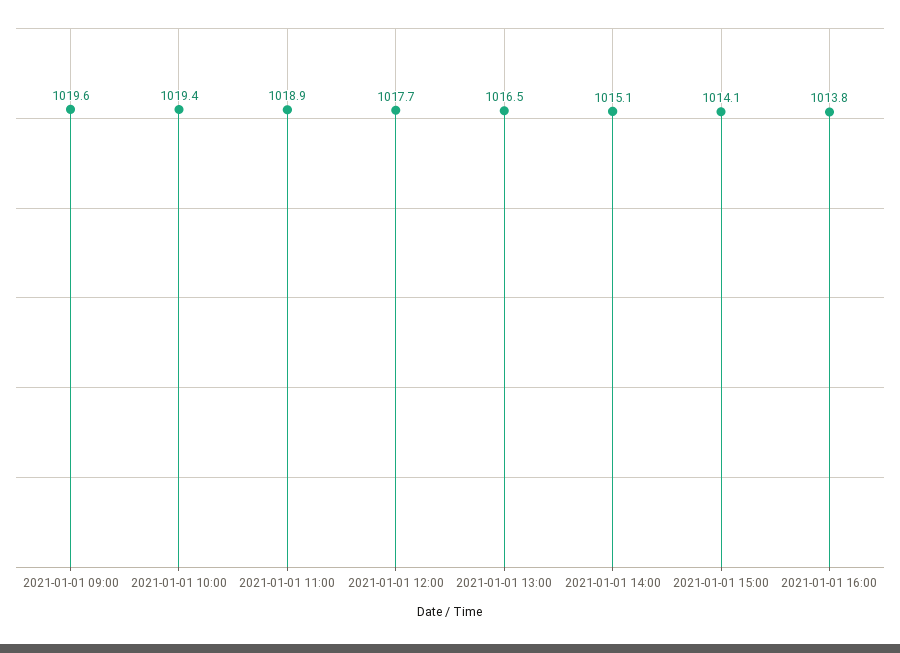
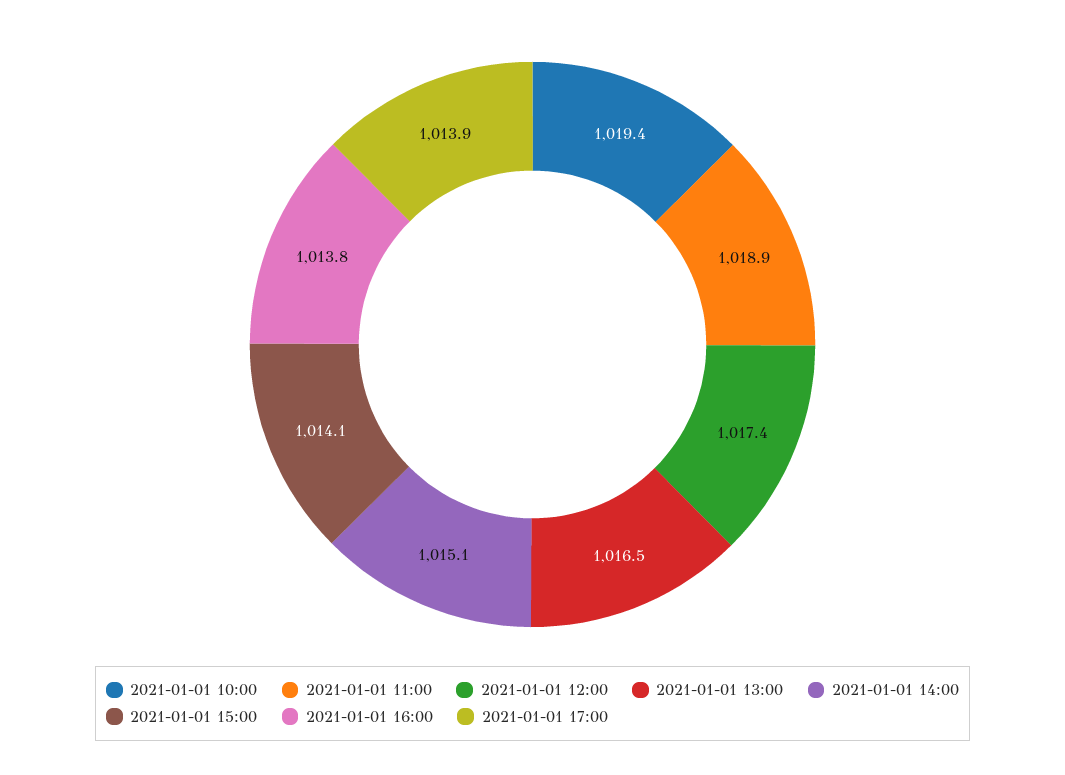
2021-01-01 09:00: 1019.6 -> none
2021-01-01 12:00: 1017.7 -> 1017.4
2021-01-01 17:00: none -> 1013.9

